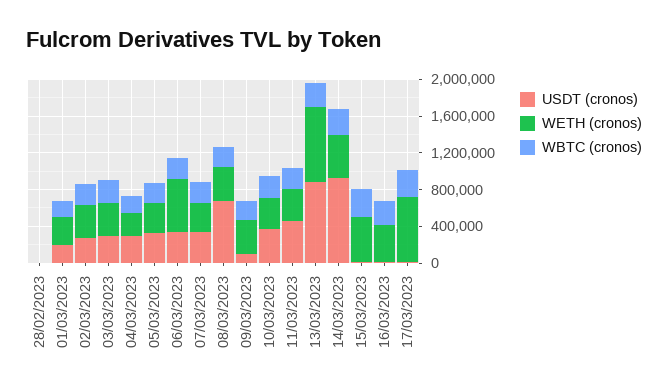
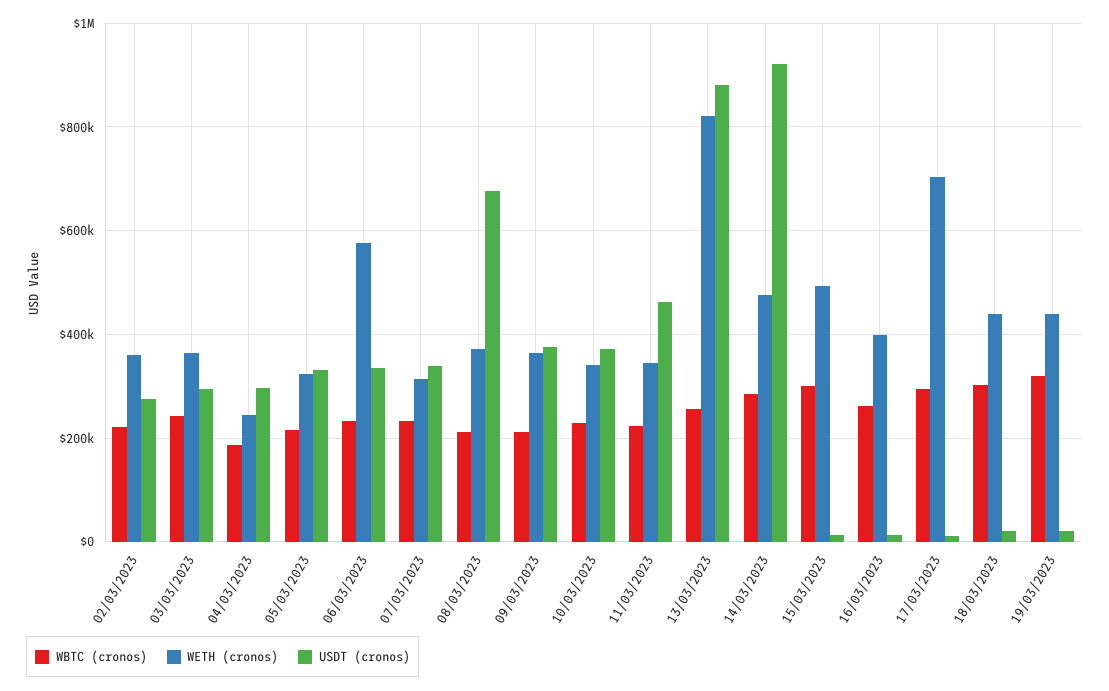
USDT (cronos), 28/02/2023: 0 -> none
WETH (cronos), 28/02/2023: 0 -> none
WBTC (cronos), 28/02/2023: 0 -> none
USDT (cronos), 01/03/2023: 200000 -> none
WETH (cronos), 01/03/2023: 300000 -> none
WBTC (cronos), 01/03/2023: 200000 -> none
USDT (cronos), 09/03/2023: 100000 -> 380000
WBTC (cronos), 18/03/2023: none -> 300000
WETH (cronos), 18/03/2023: none -> 440000
USDT (cronos), 18/03/2023: none -> 20000
WBTC (cronos), 19/03/2023: none -> 320000
WETH (cronos), 19/03/2023: none -> 440000
USDT (cronos), 19/03/2023: none -> 20000

